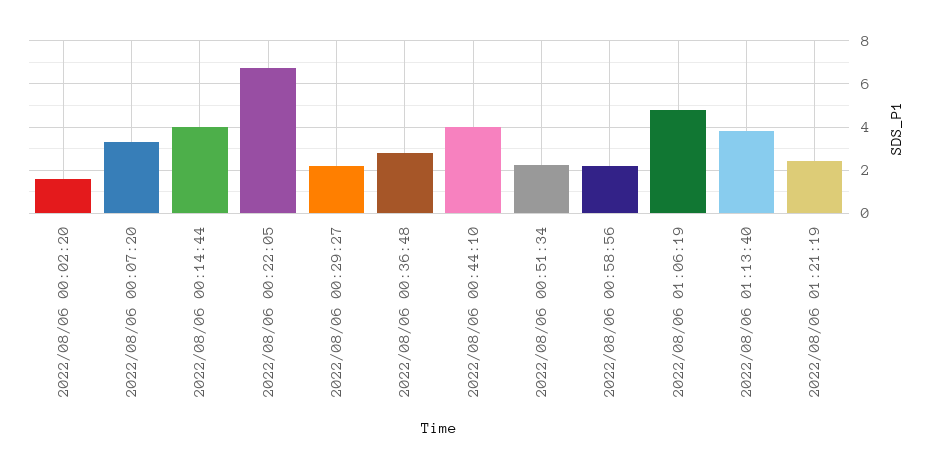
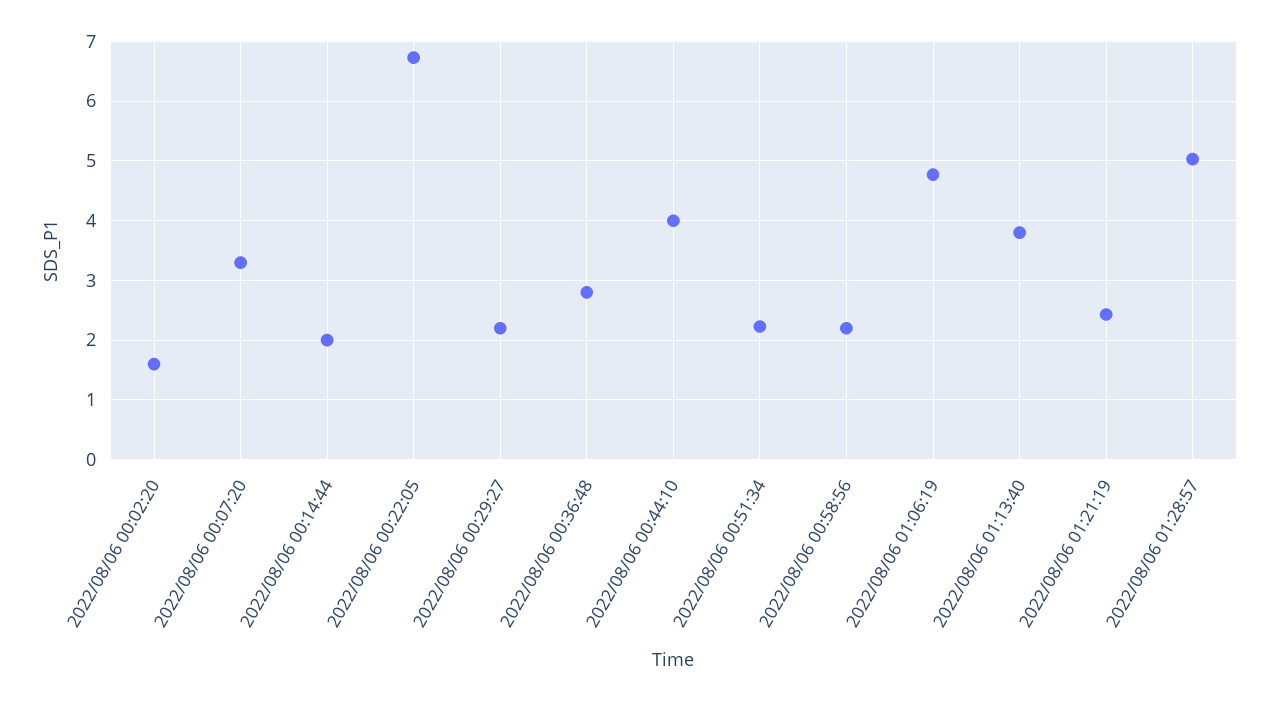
2022/08/06 00:14:44: 4 -> 2
2022/08/06 01:28:57: none -> 5

